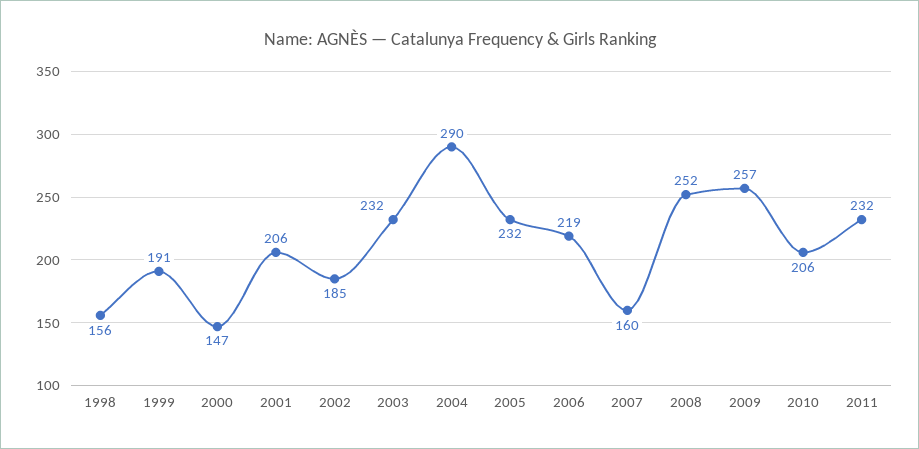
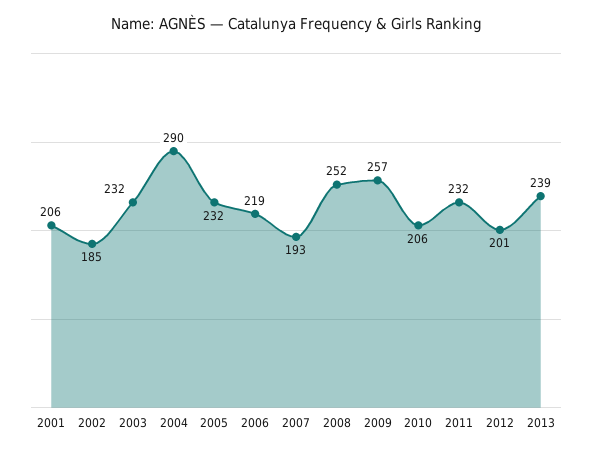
1998: 156 -> none
1999: 191 -> none
2000: 147 -> none
2007: 160 -> 193
2012: none -> 201
2013: none -> 239

